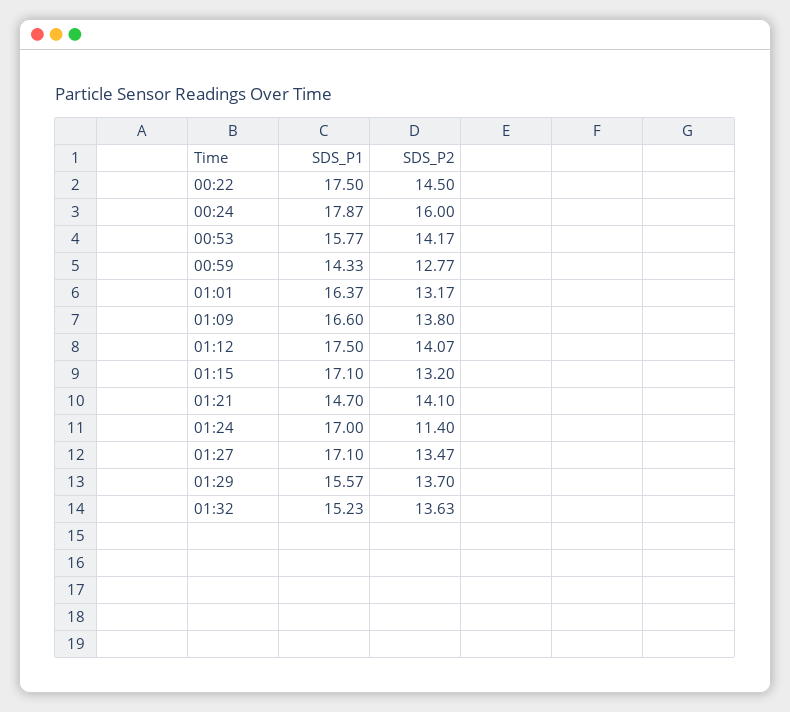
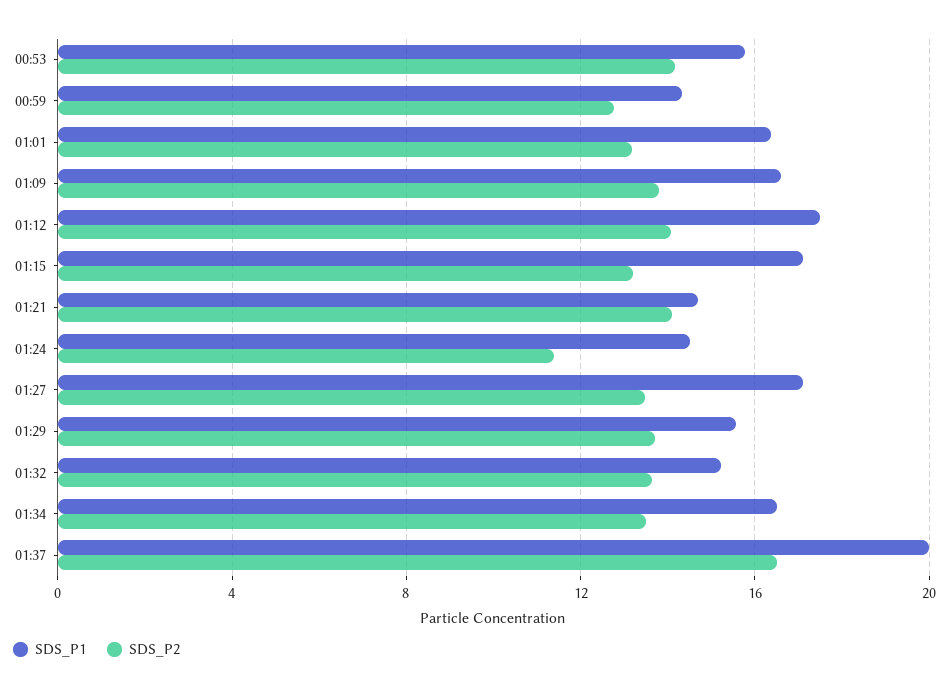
SDS_P1, 00:22: 17.5 -> none
SDS_P2, 00:22: 14.5 -> none
SDS_P1, 00:24: 17.87 -> none
SDS_P2, 00:24: 16 -> none
SDS_P1, 01:24: 17 -> 14.5
SDS_P1, 01:34: none -> 16.5
SDS_P2, 01:34: none -> 13.5
SDS_P1, 01:37: none -> 20
SDS_P2, 01:37: none -> 16.5

